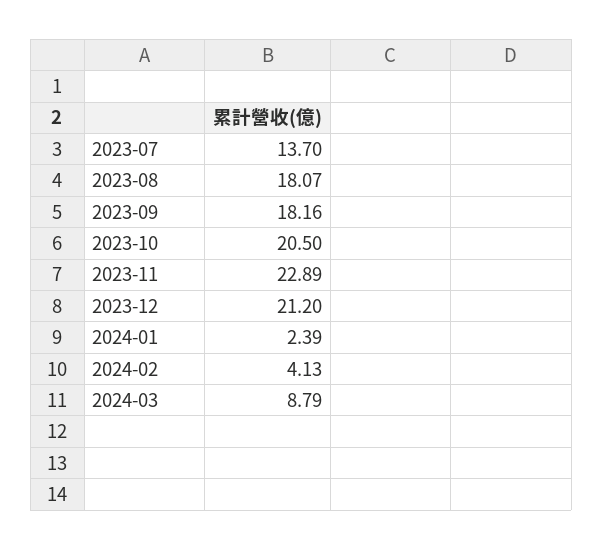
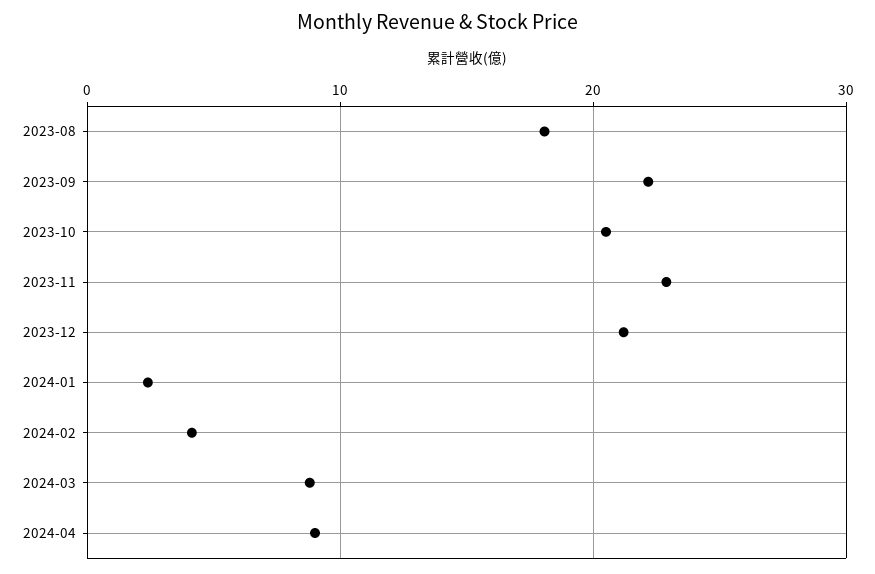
2023-07: 13.7 -> none
2023-09: 18.16 -> 22
2024-04: none -> 9

